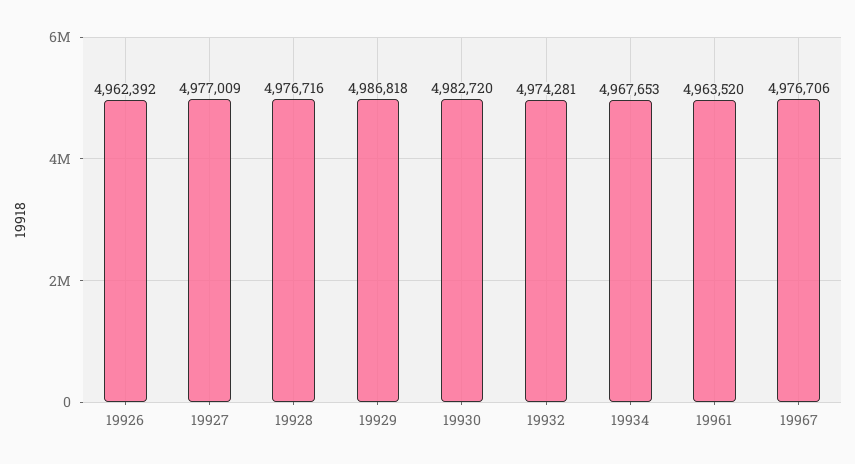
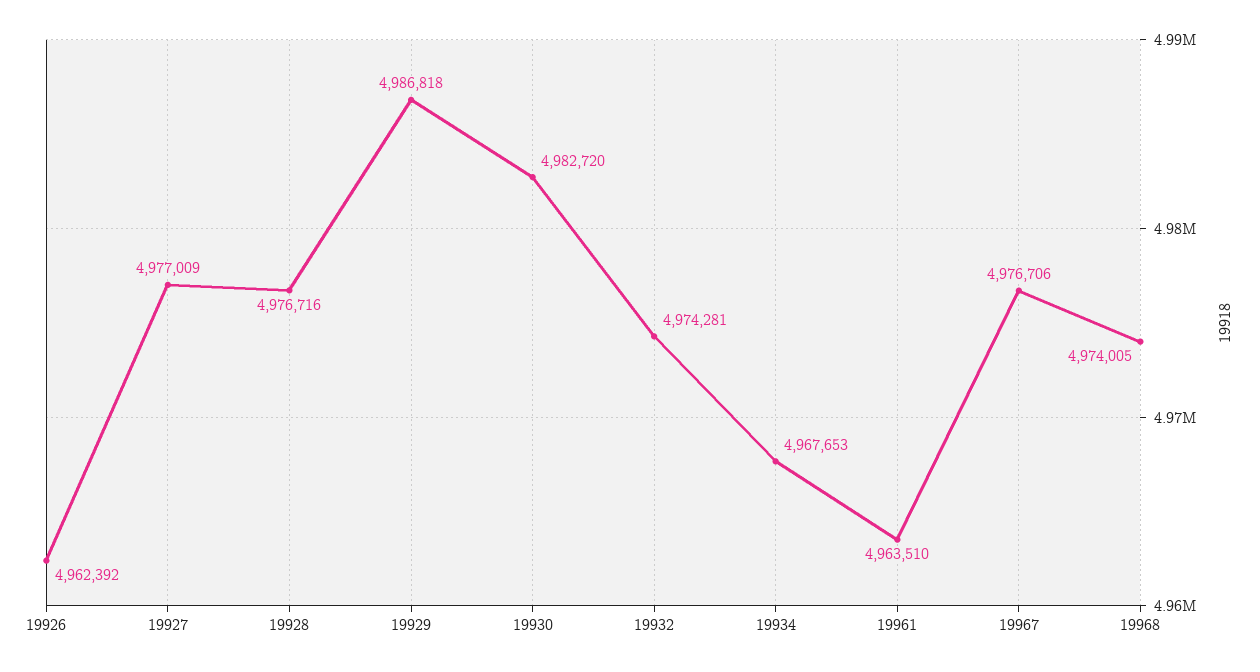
19961: 4963520 -> 4963510
19968: none -> 4974005

